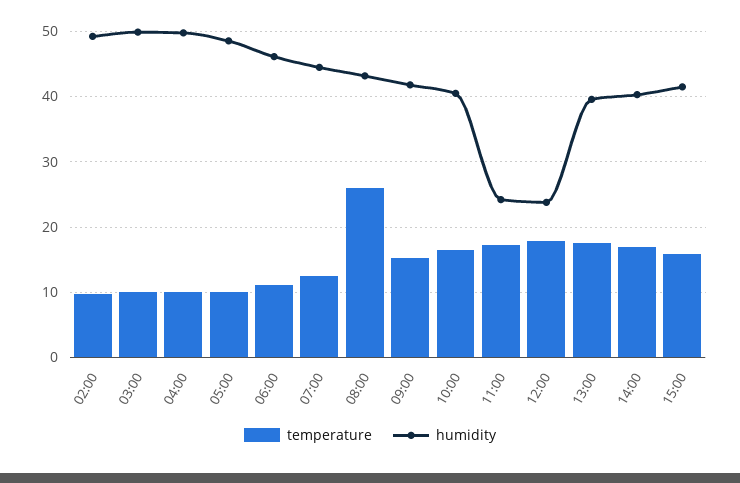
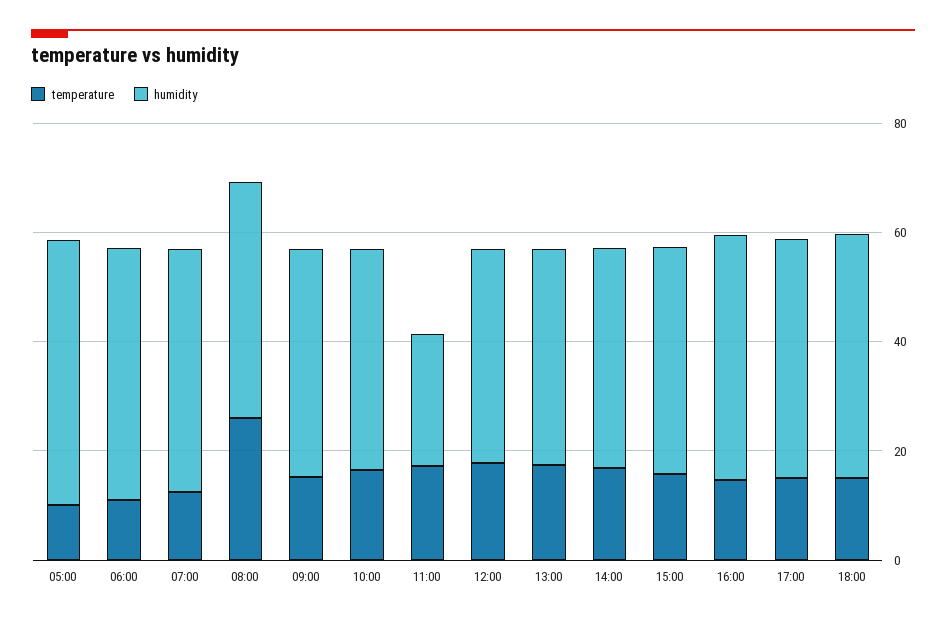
temperature, 02:00: 10 -> none
humidity, 02:00: 49 -> none
temperature, 03:00: 10 -> none
humidity, 03:00: 50 -> none
temperature, 04:00: 10 -> none
humidity, 04:00: 50 -> none
humidity, 12:00: 24 -> 40
temperature, 16:00: none -> 15
humidity, 16:00: none -> 45
temperature, 17:00: none -> 15
humidity, 17:00: none -> 45
temperature, 18:00: none -> 15
humidity, 18:00: none -> 45

